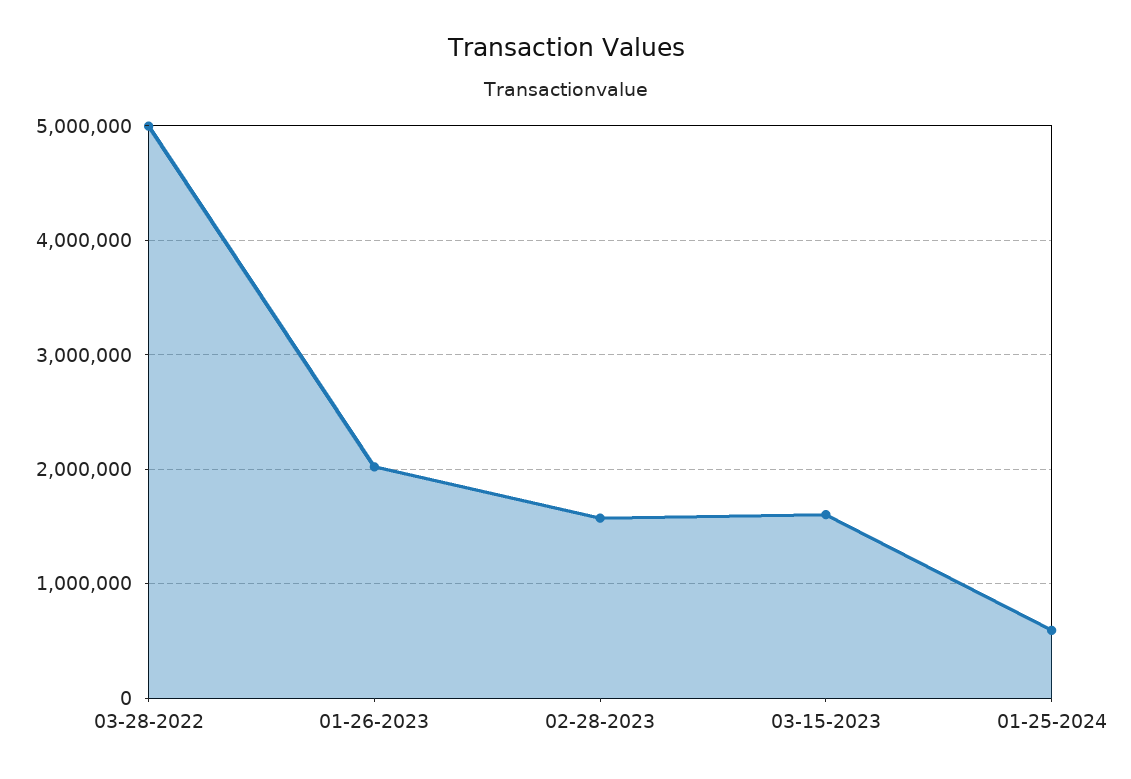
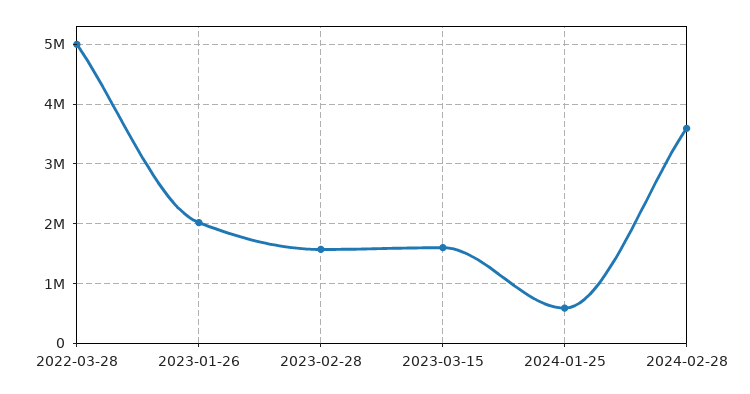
2024-02-28: none -> 3600000

